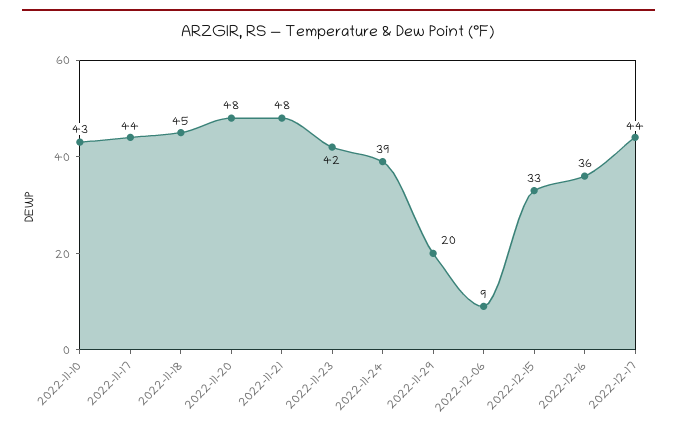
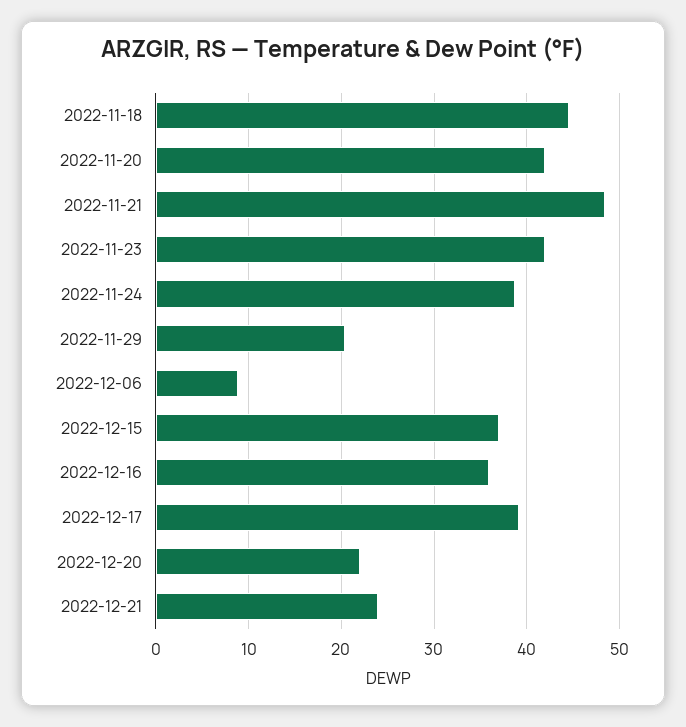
2022-11-10: 43 -> none
2022-11-17: 44 -> none
2022-11-20: 48 -> 42
2022-12-15: 33 -> 37
2022-12-17: 44 -> 39
2022-12-20: none -> 22
2022-12-21: none -> 24

